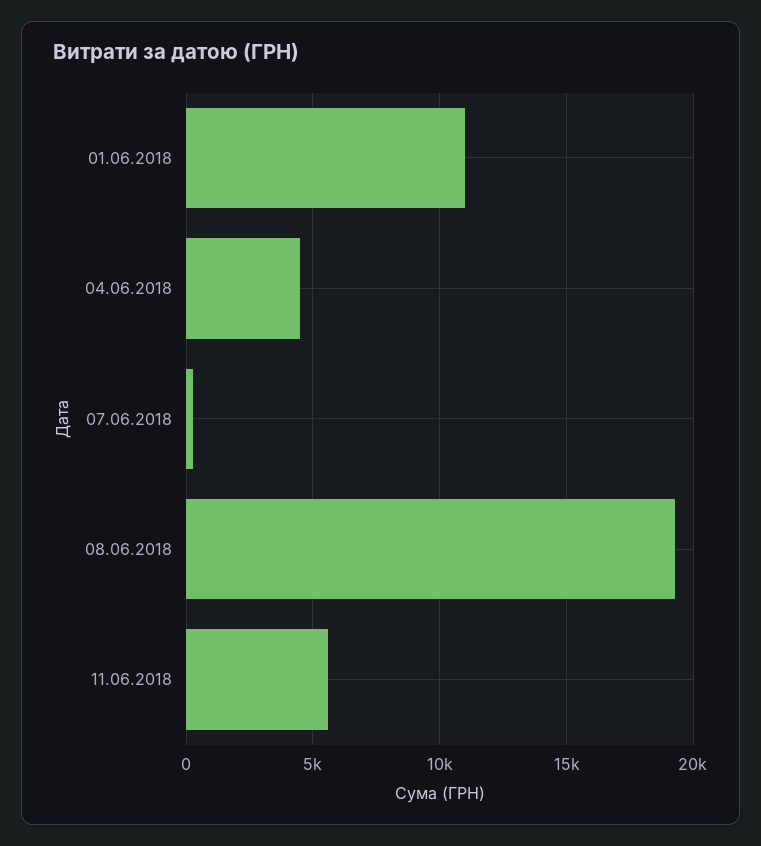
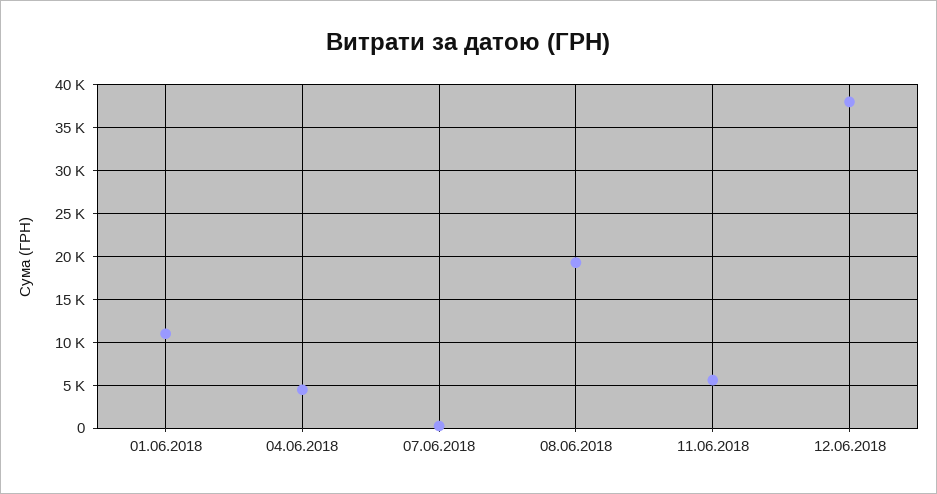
12.06.2018: none -> 38000

